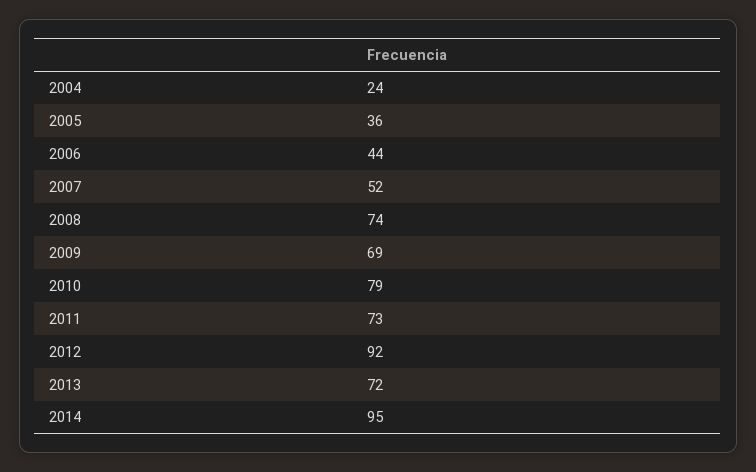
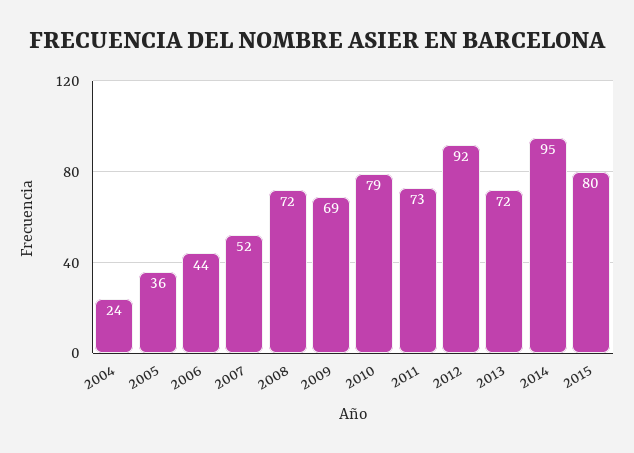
2008: 74 -> 72
2015: none -> 80

